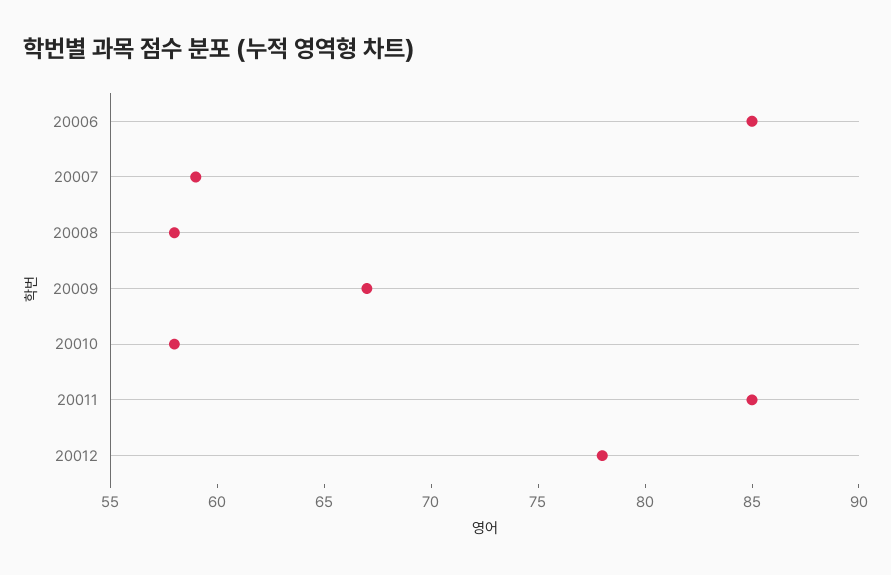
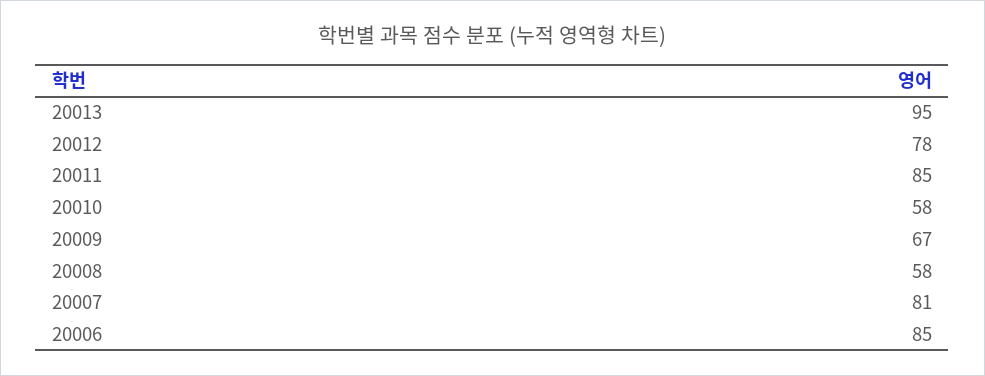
20007: 59 -> 81
20013: none -> 95

